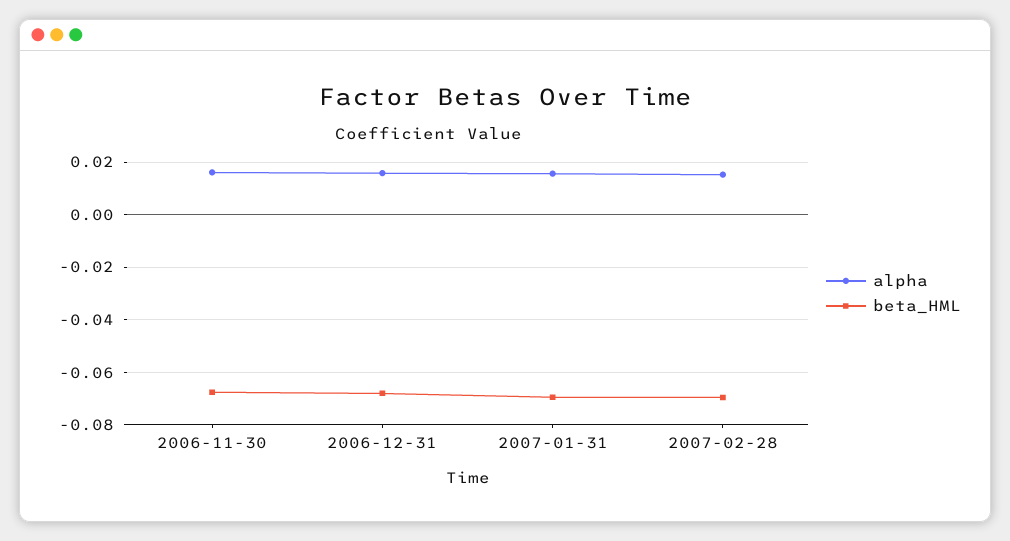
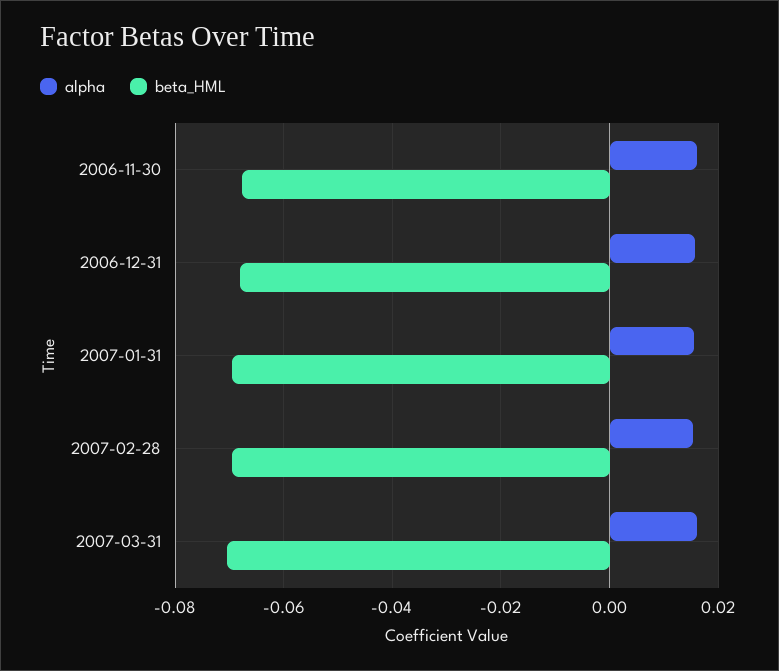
alpha, 2007-03-31: none -> 0.016
beta_HML, 2007-03-31: none -> -0.07

